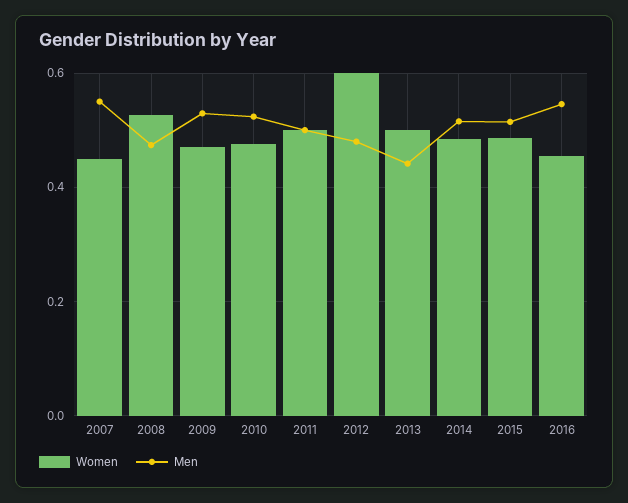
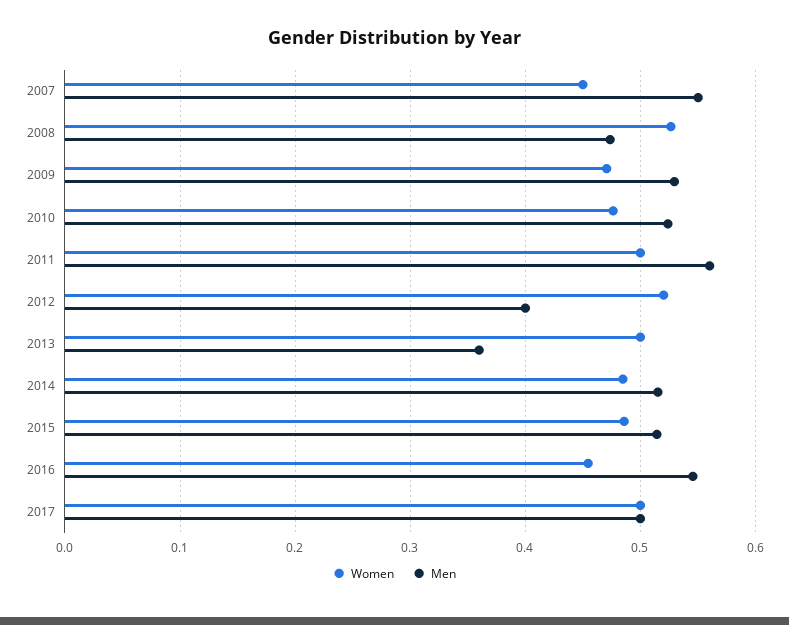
Men, 2011: 0.5 -> 0.56
Women, 2012: 0.6 -> 0.52
Men, 2012: 0.48 -> 0.4
Men, 2013: 0.44 -> 0.36
Women, 2017: none -> 0.5
Men, 2017: none -> 0.5

